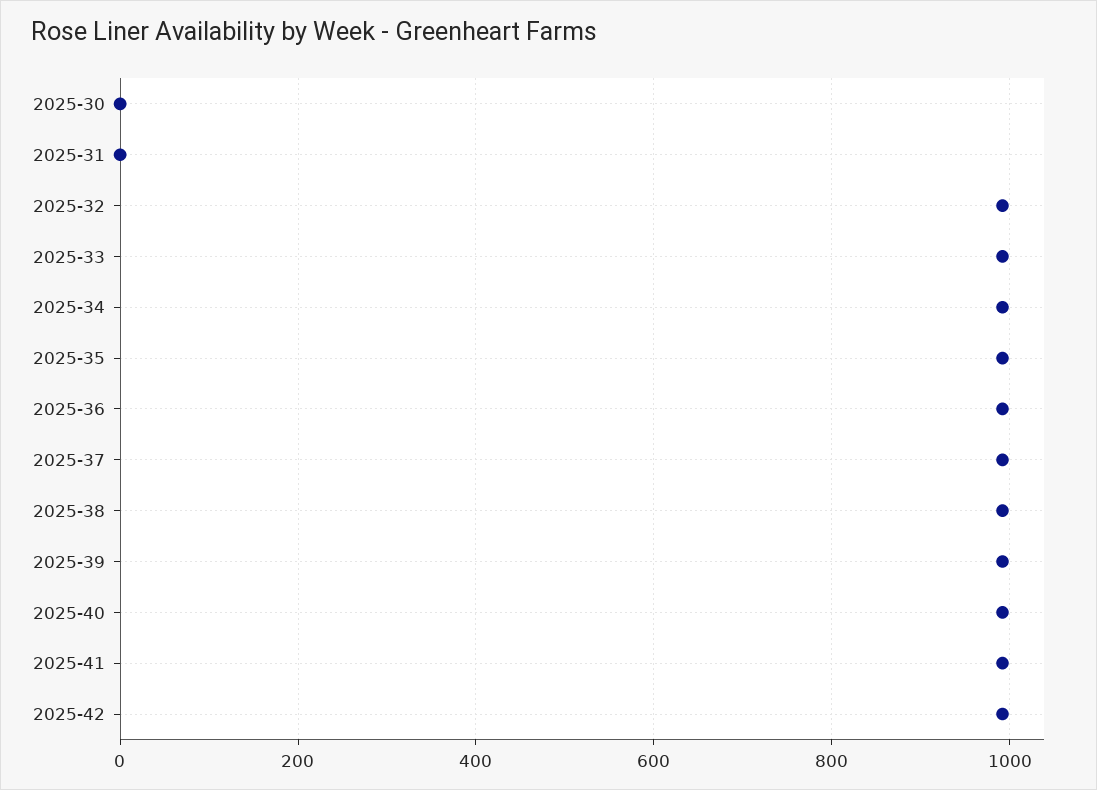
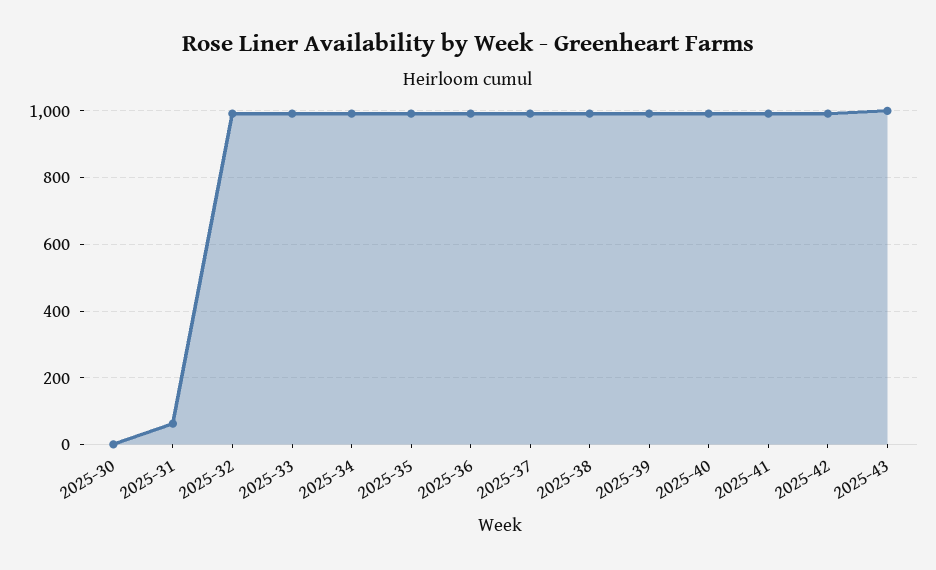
2025-31: 0 -> 60
2025-43: none -> 1000

